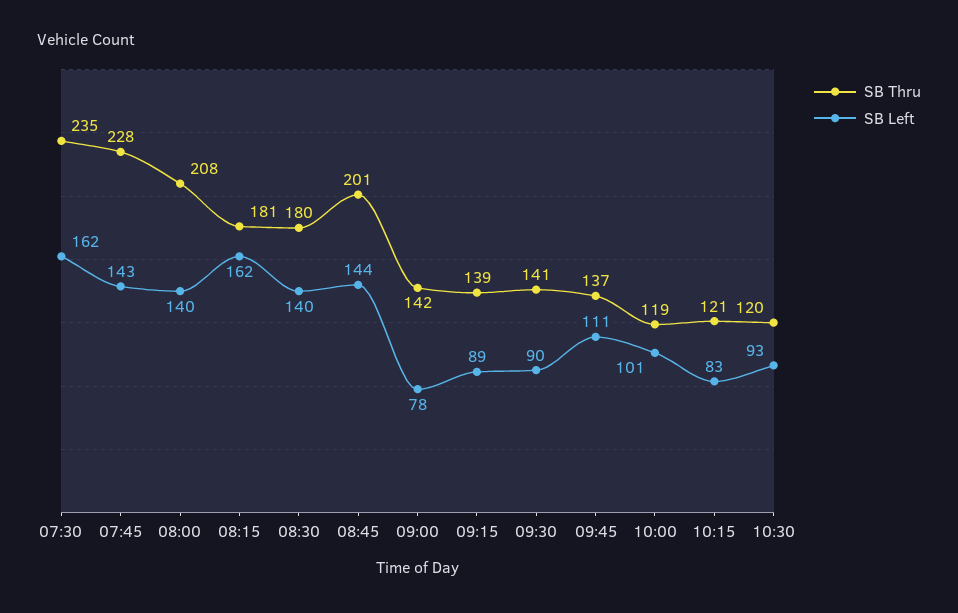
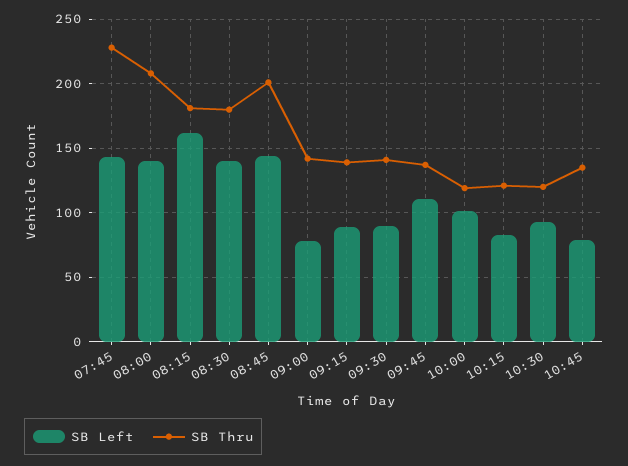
SB Thru, 07:30: 235 -> none
SB Left, 07:30: 162 -> none
SB Left, 10:45: none -> 80
SB Thru, 10:45: none -> 135

